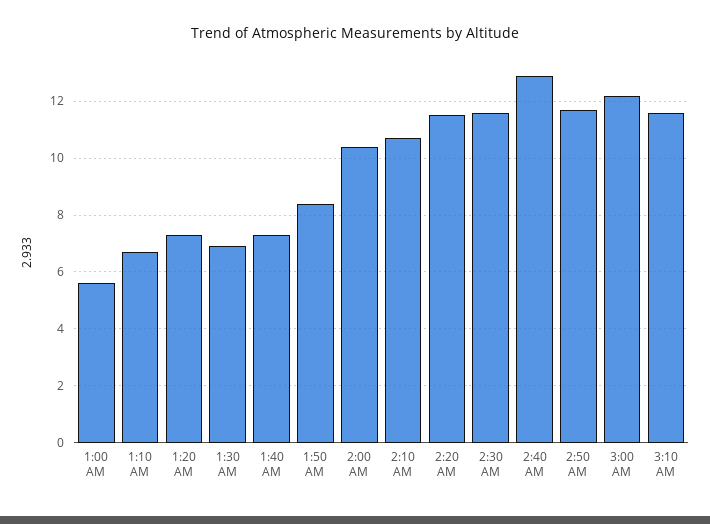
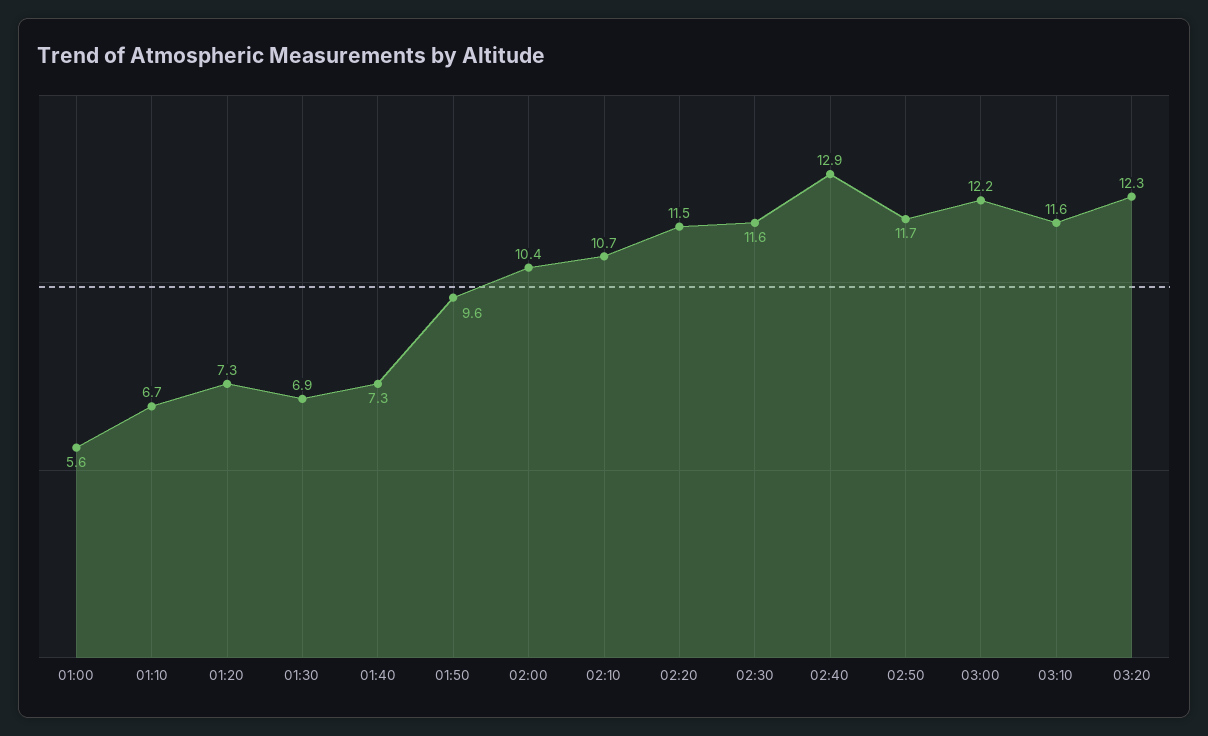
1:50 AM: 8.5 -> 9.6
03:20: none -> 12.3

